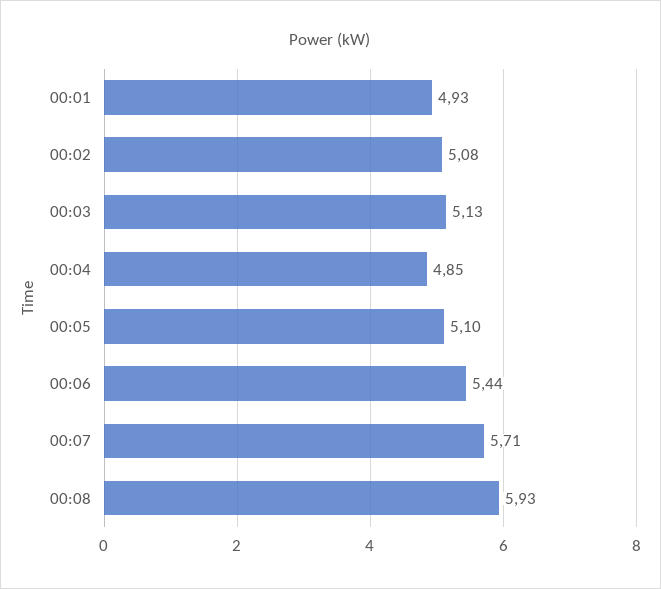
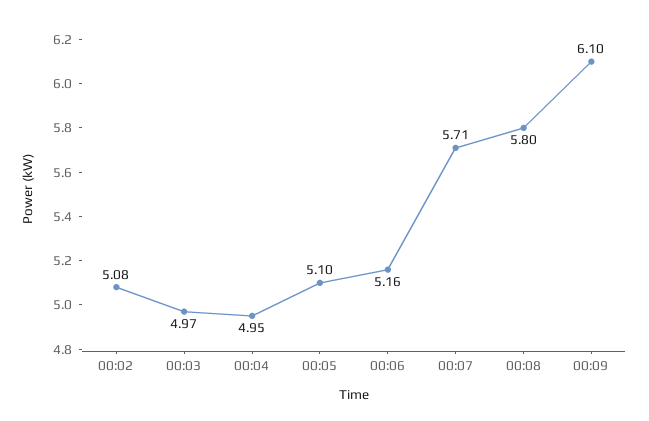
00:01: 4.93 -> none
00:03: 5.13 -> 4.97
00:04: 4.85 -> 4.95
00:06: 5.44 -> 5.16
00:08: 5.93 -> 5.8
00:09: none -> 6.1

